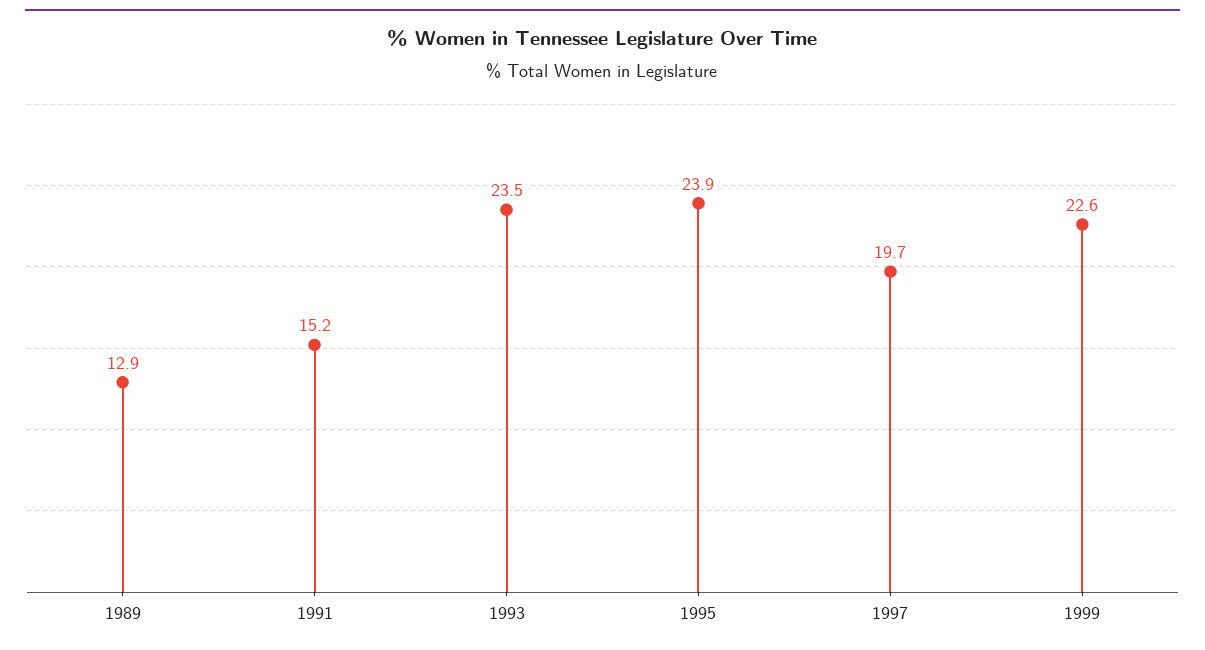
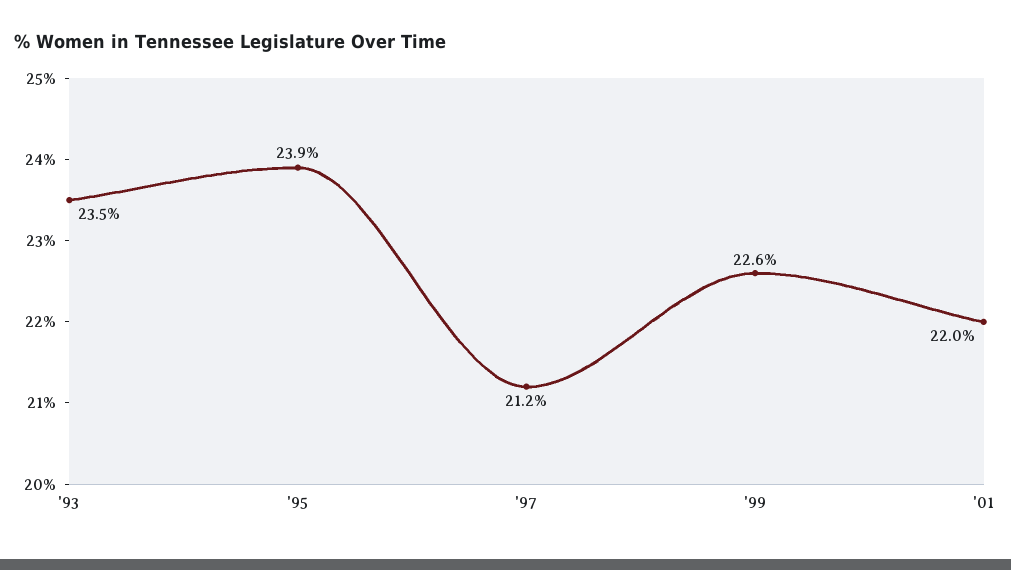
1989: 12.9 -> none
1991: 15.2 -> none
1997: 19.7 -> 21.2
'01: none -> 22

